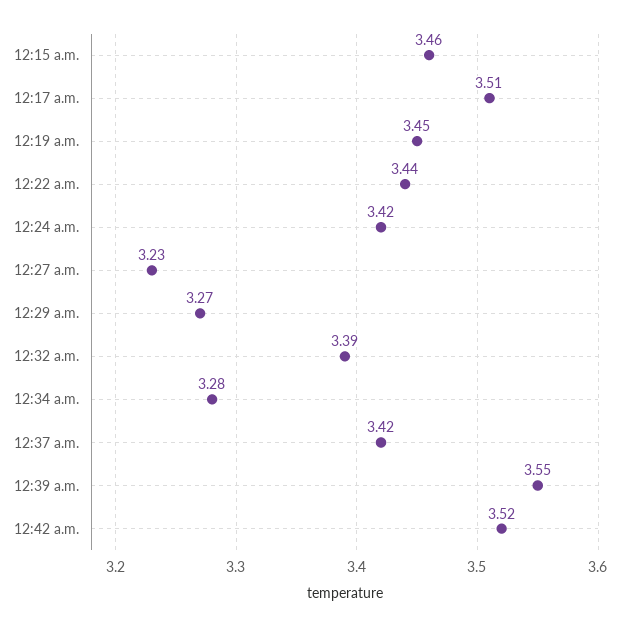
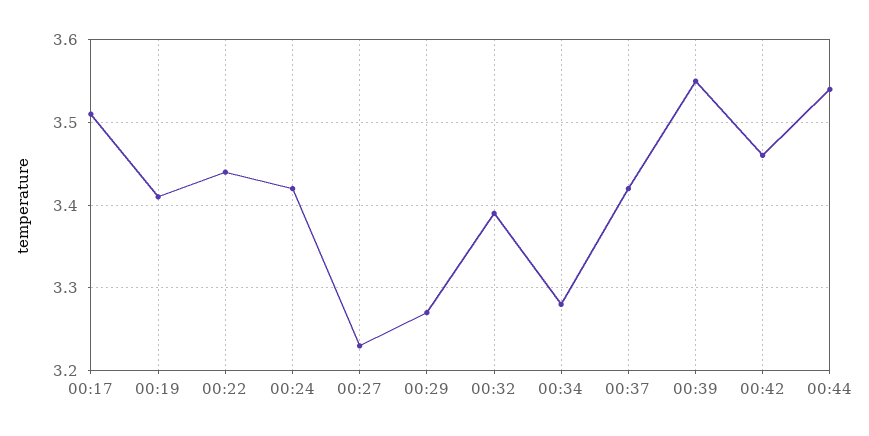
12:15 a.m.: 3.46 -> none
12:19 a.m.: 3.45 -> 3.41
12:42 a.m.: 3.52 -> 3.46
00:44: none -> 3.54

